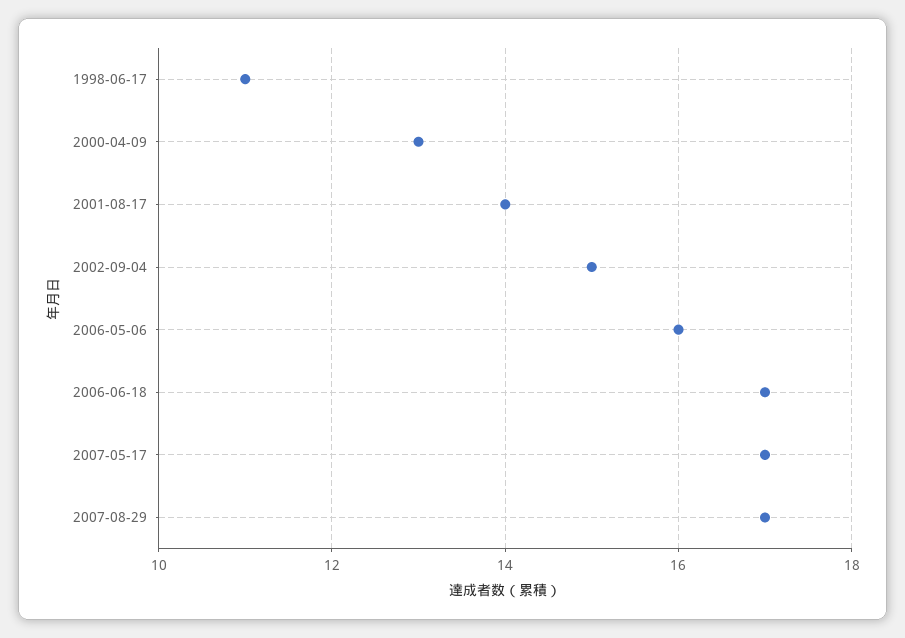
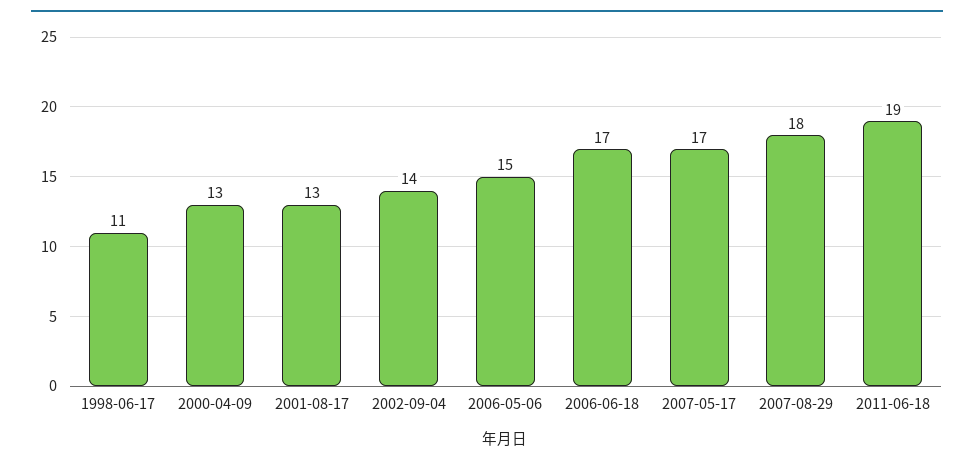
2001-08-17: 14 -> 13
2002-09-04: 15 -> 14
2006-05-06: 16 -> 15
2007-08-29: 17 -> 18
2011-06-18: none -> 19

